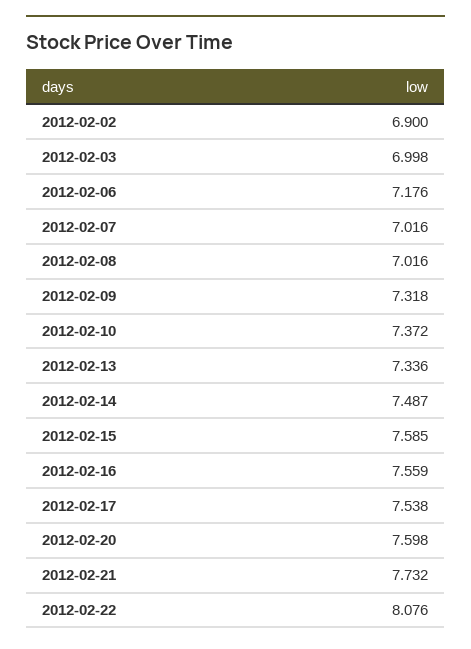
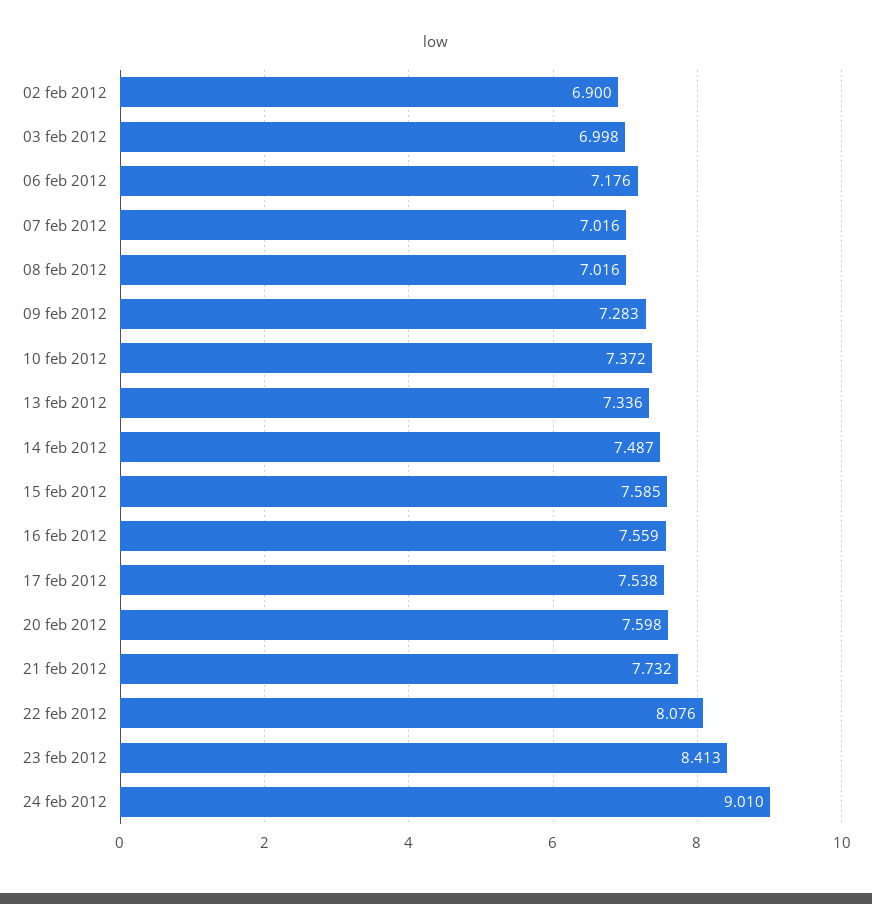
2012-02-09: 7.318 -> 7.283
23 feb 2012: none -> 8.413
24 feb 2012: none -> 9.01

